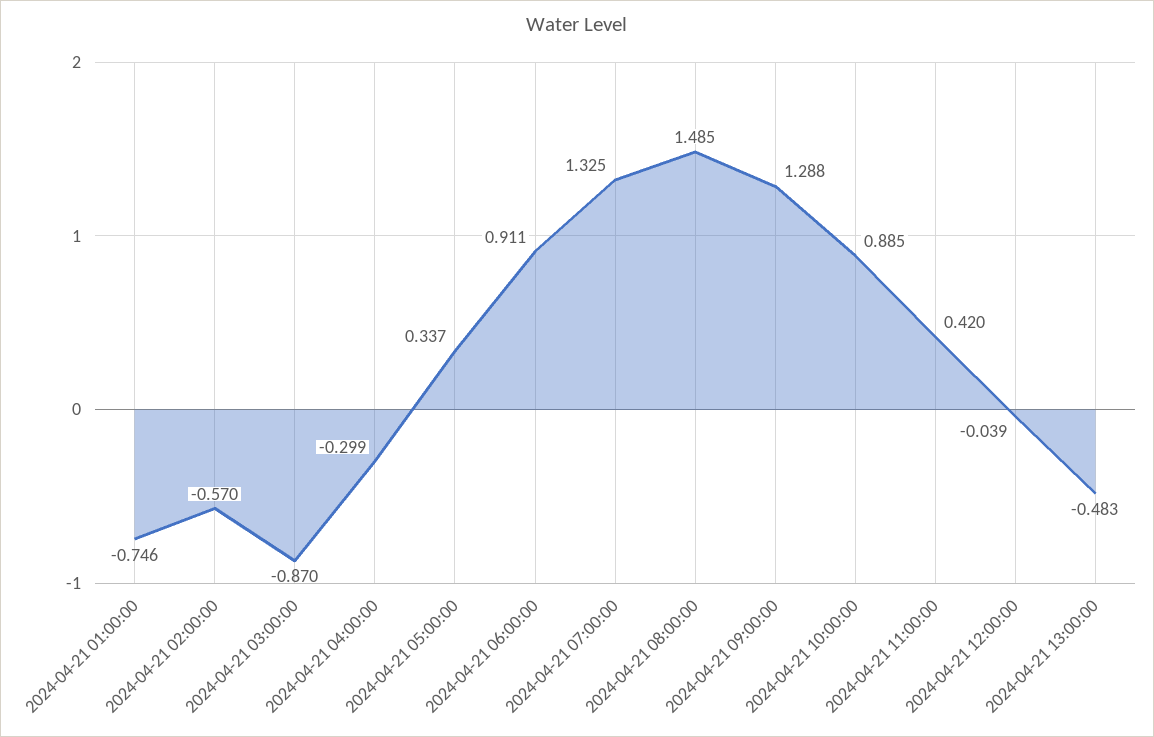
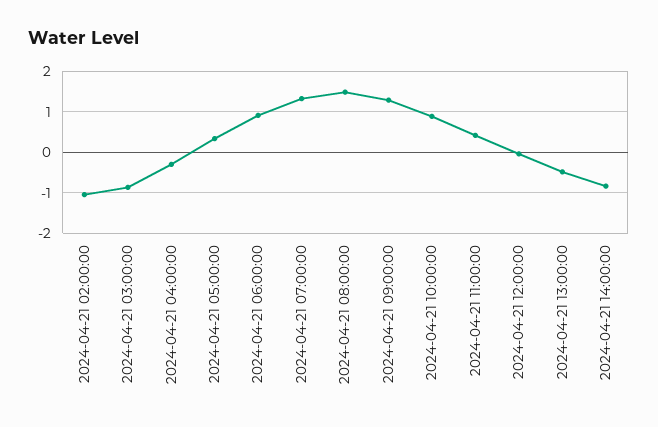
2024-04-21 01:00:00: -0.746 -> none
2024-04-21 02:00:00: -0.57 -> -1
2024-04-21 14:00:00: none -> -0.8

